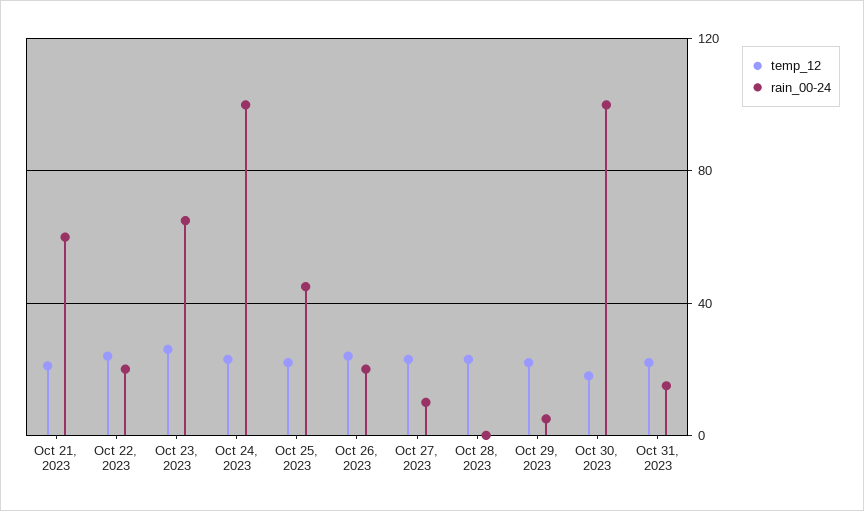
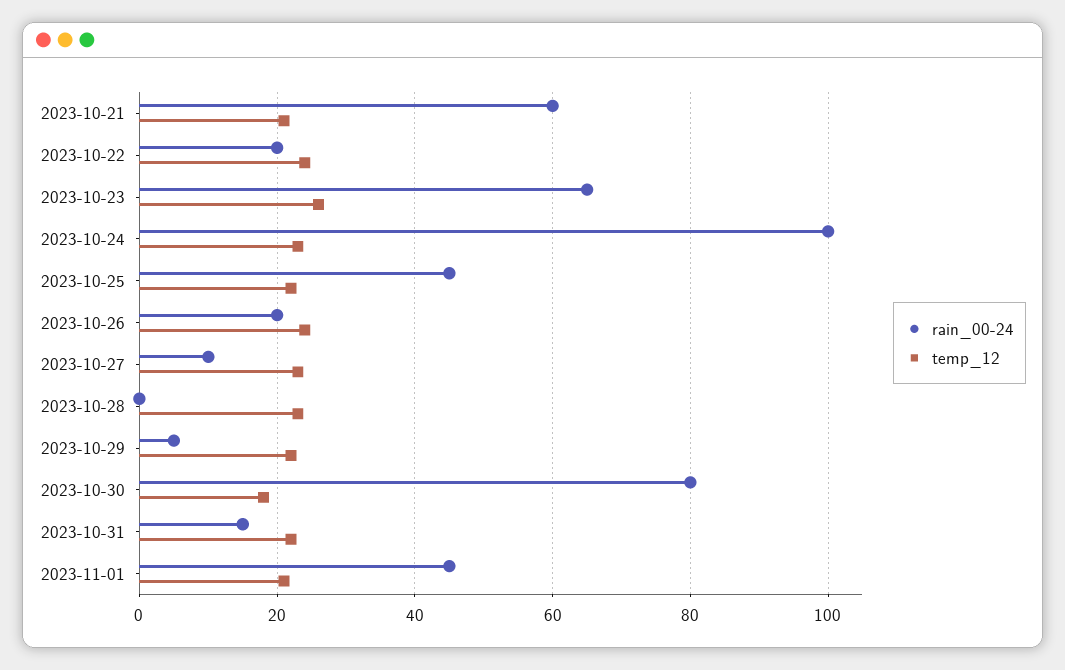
rain_00-24, Oct 30, 2023: 100 -> 80
rain_00-24, 2023-11-01: none -> 45
temp_12, 2023-11-01: none -> 20

